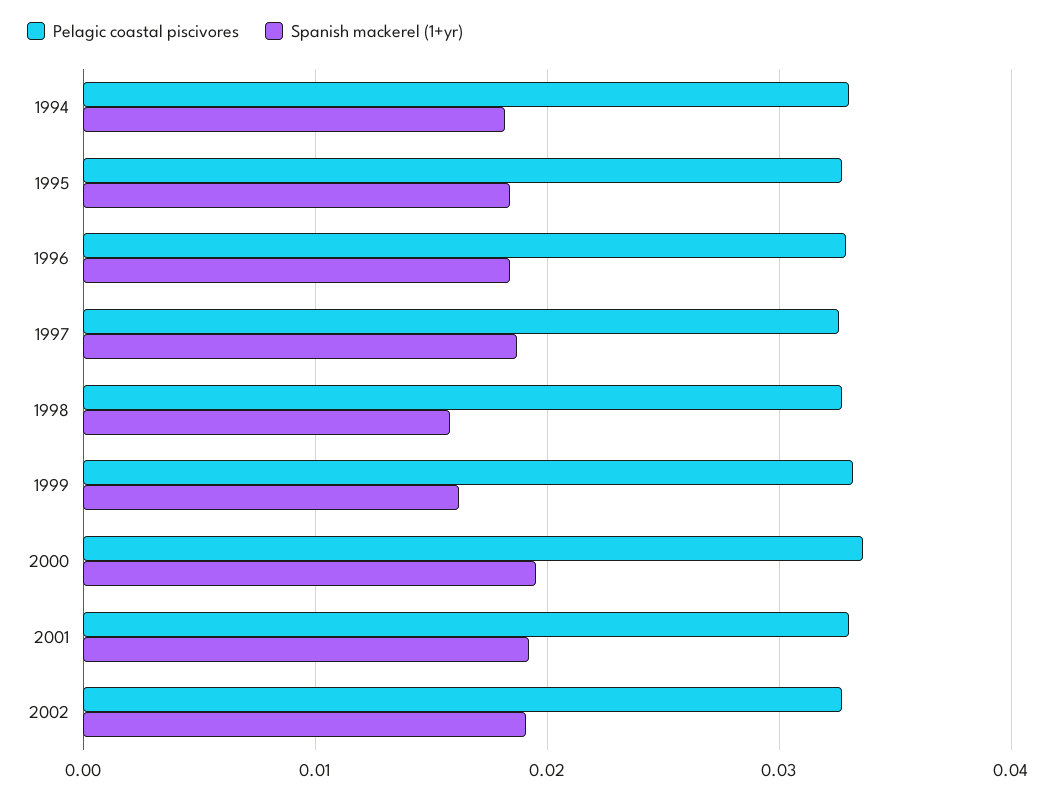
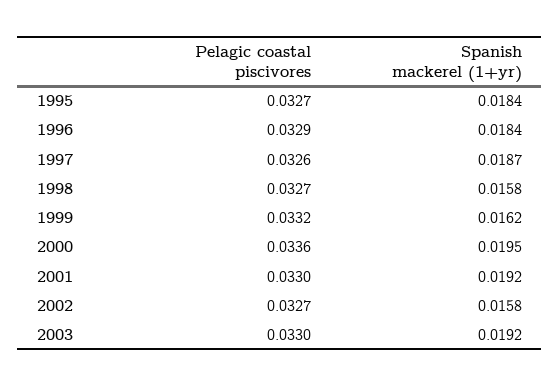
Pelagic coastal piscivores, 1994: 0.033 -> none
Spanish mackerel (1+yr), 1994: 0.018 -> none
Spanish mackerel (1+yr), 2002: 0.019 -> 0.0158
Pelagic coastal piscivores, 2003: none -> 0.033
Spanish mackerel (1+yr), 2003: none -> 0.0192

